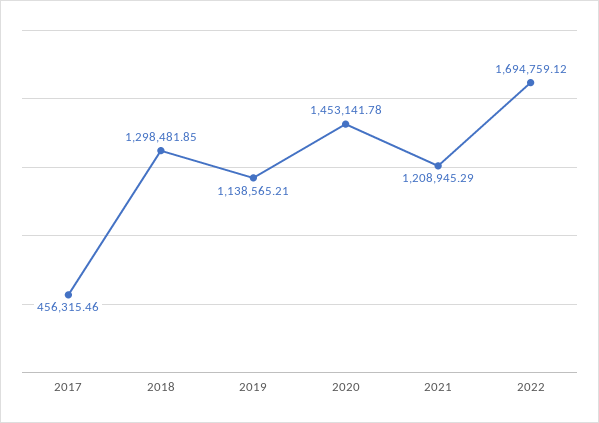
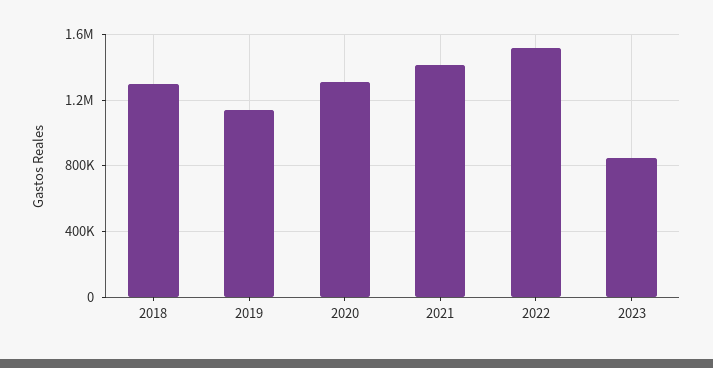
2017: 456315.46 -> none
2020: 1453141.78 -> 1300000
2021: 1208945.29 -> 1400000
2022: 1694759.12 -> 1500000
2023: none -> 850000

